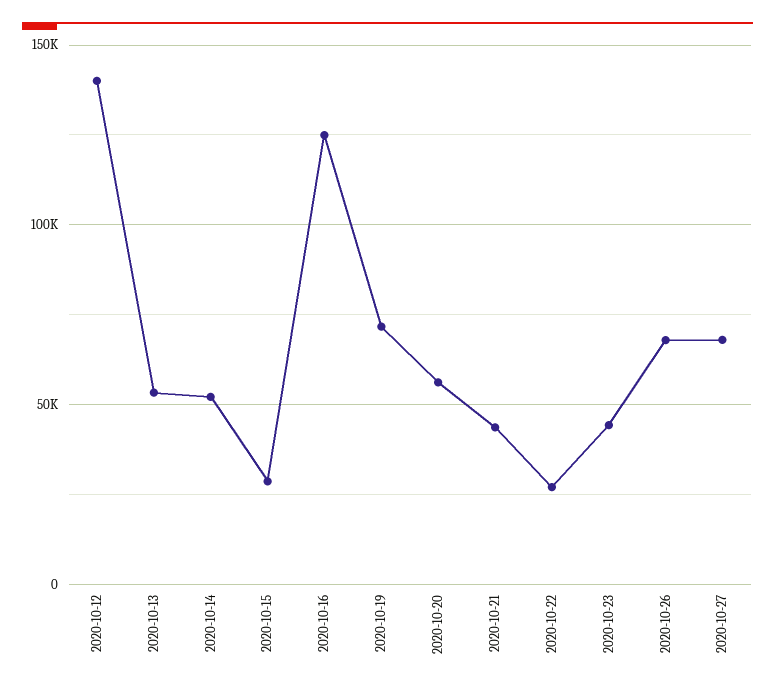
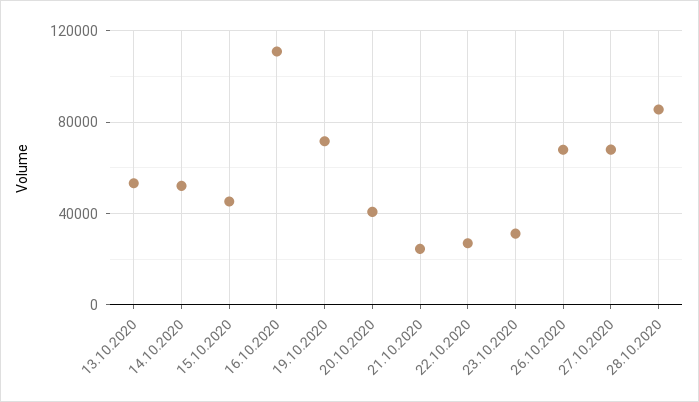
2020-10-12: 140000 -> none
2020-10-15: 30000 -> 45000
2020-10-16: 125000 -> 110000
2020-10-20: 55000 -> 40000
2020-10-21: 45000 -> 25000
2020-10-23: 45000 -> 30000
28.10.2020: none -> 85000

